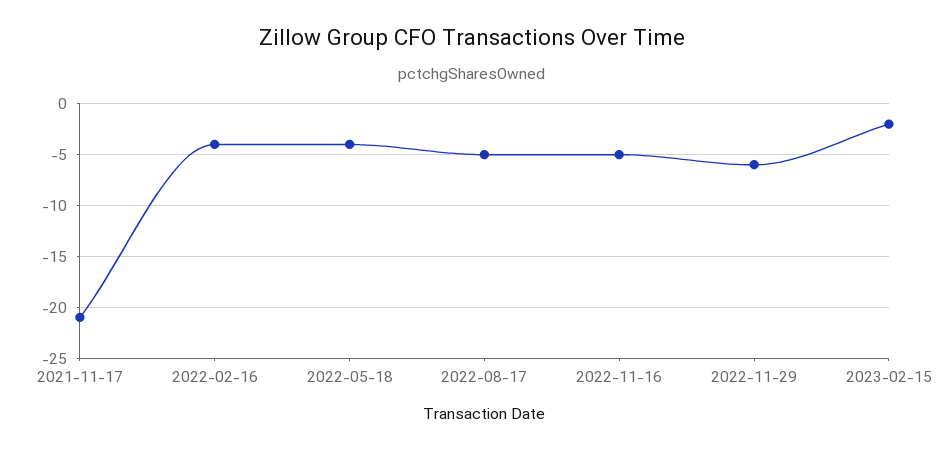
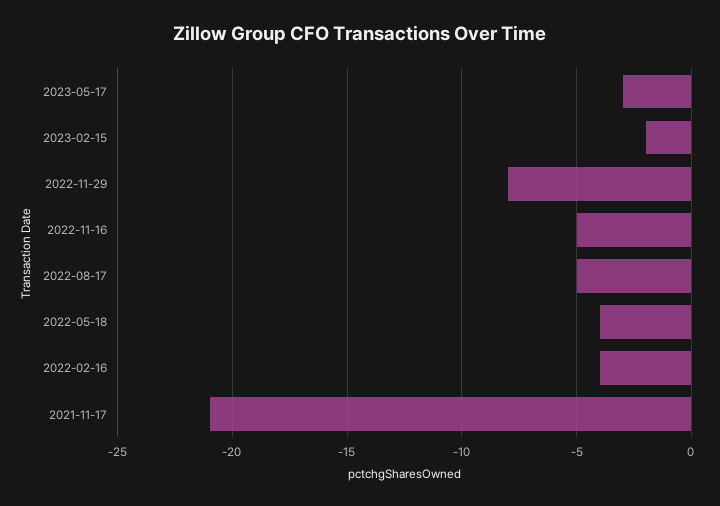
2022-11-29: -6 -> -8
2023-05-17: none -> -3

